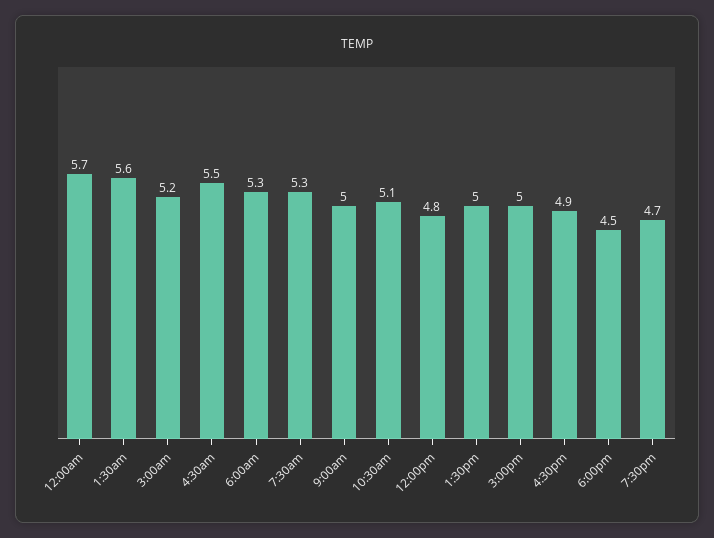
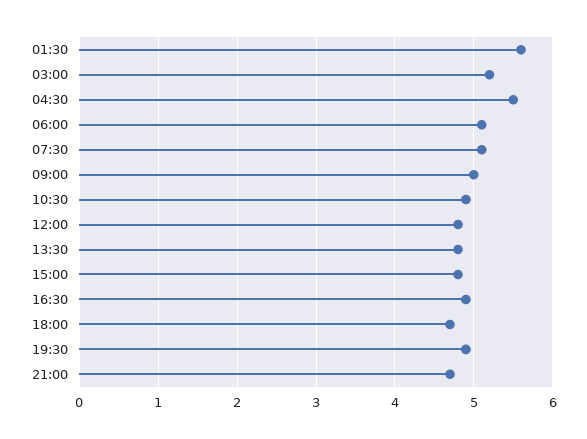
12:00am: 5.7 -> none
6:00am: 5.3 -> 5.1
7:30am: 5.3 -> 5.1
10:30am: 5.1 -> 4.9
1:30pm: 5 -> 4.8
3:00pm: 5 -> 4.8
6:00pm: 4.5 -> 4.7
7:30pm: 4.7 -> 4.9
21:00: none -> 4.7

